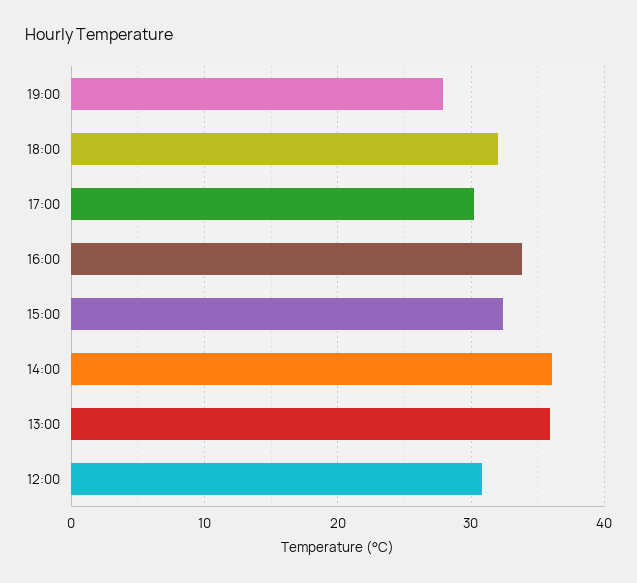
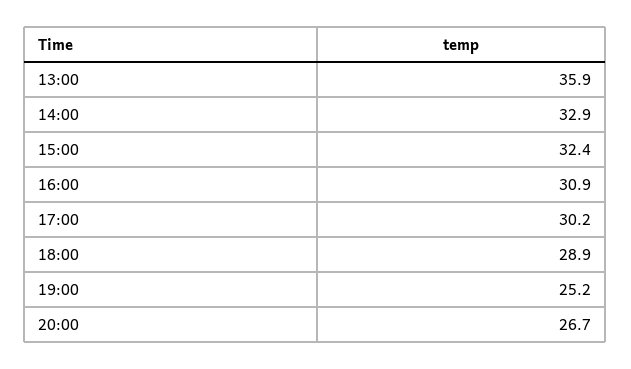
19:00: 28 -> 25.2
18:00: 32 -> 28.9
16:00: 34 -> 30.9
14:00: 36 -> 32.9
12:00: 31 -> none
20:00: none -> 26.7

